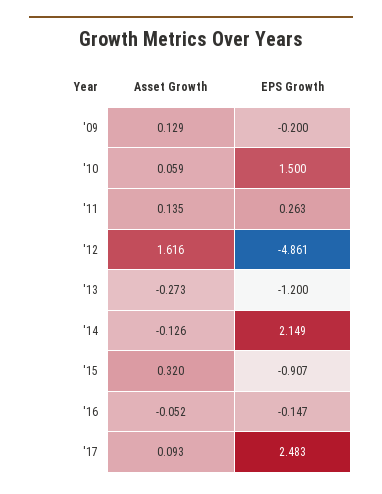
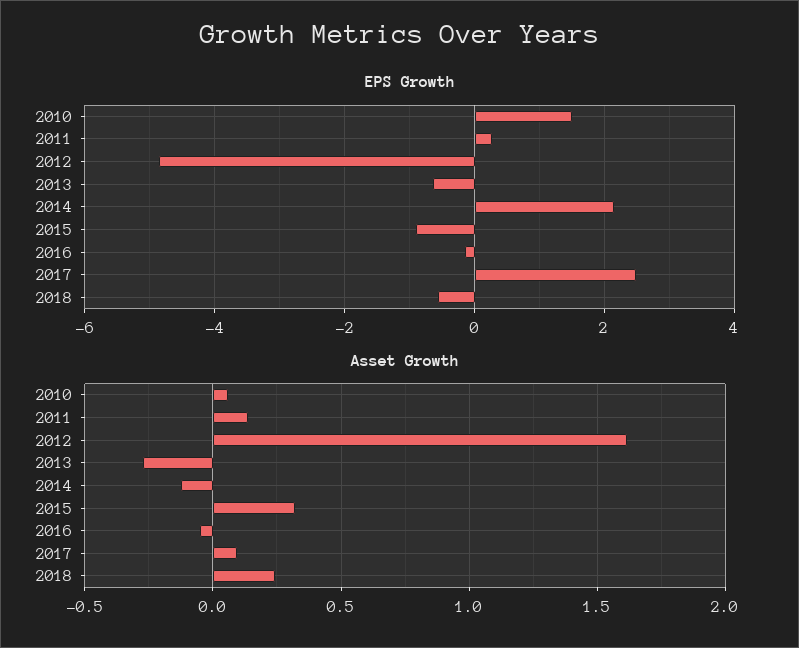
Asset Growth, '09: 0.129 -> none
EPS Growth, '09: -0.2 -> none
EPS Growth, '13: -1.2 -> -0.6
EPS Growth, 2018: none -> -0.6
Asset Growth, 2018: none -> 0.25

